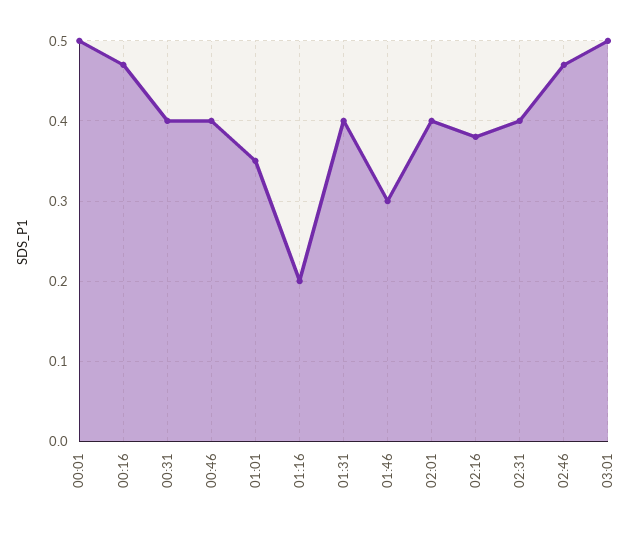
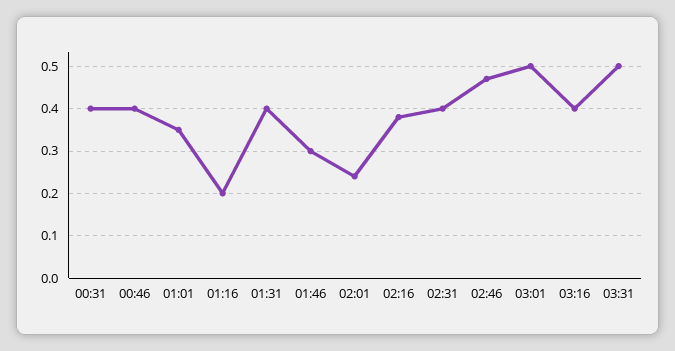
00:01: 0.5 -> none
00:16: 0.47 -> none
02:01: 0.4 -> 0.25
03:16: none -> 0.4
03:31: none -> 0.5

